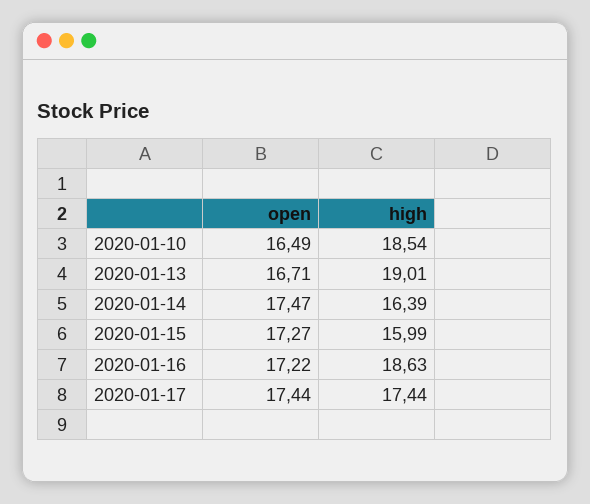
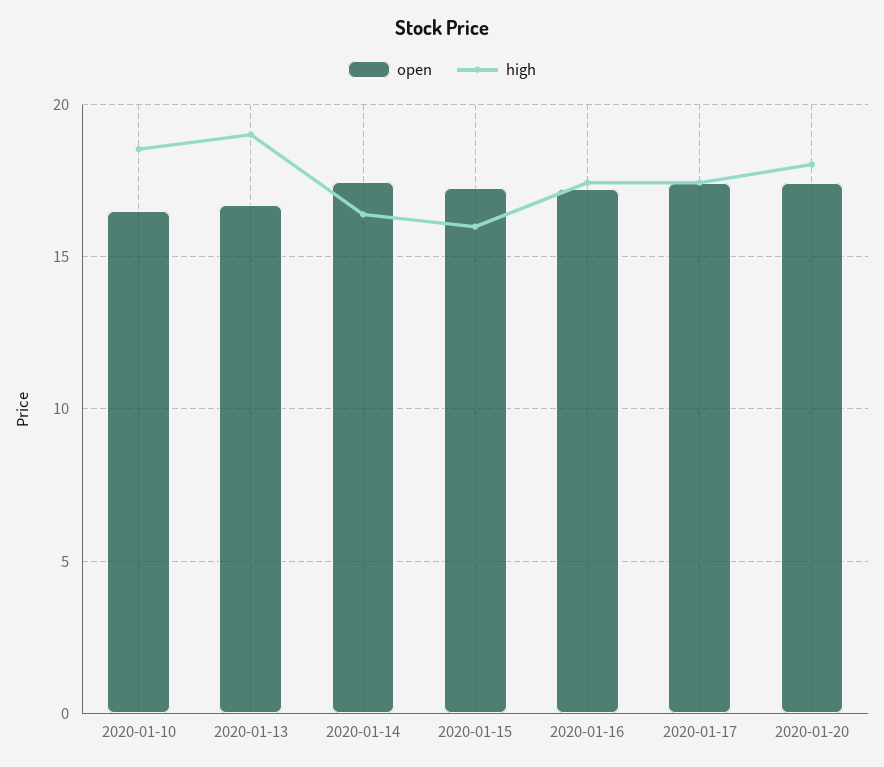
high, 2020-01-16: 18.63 -> 17.5
open, 2020-01-20: none -> 17.5
high, 2020-01-20: none -> 18

